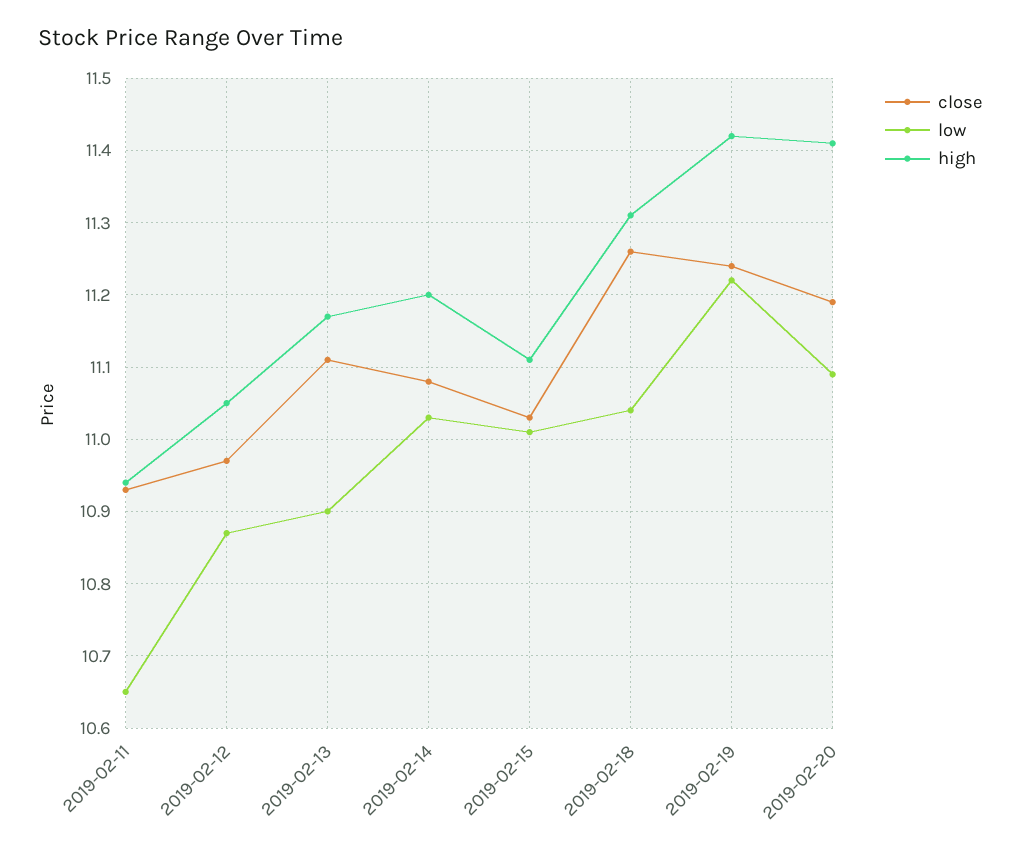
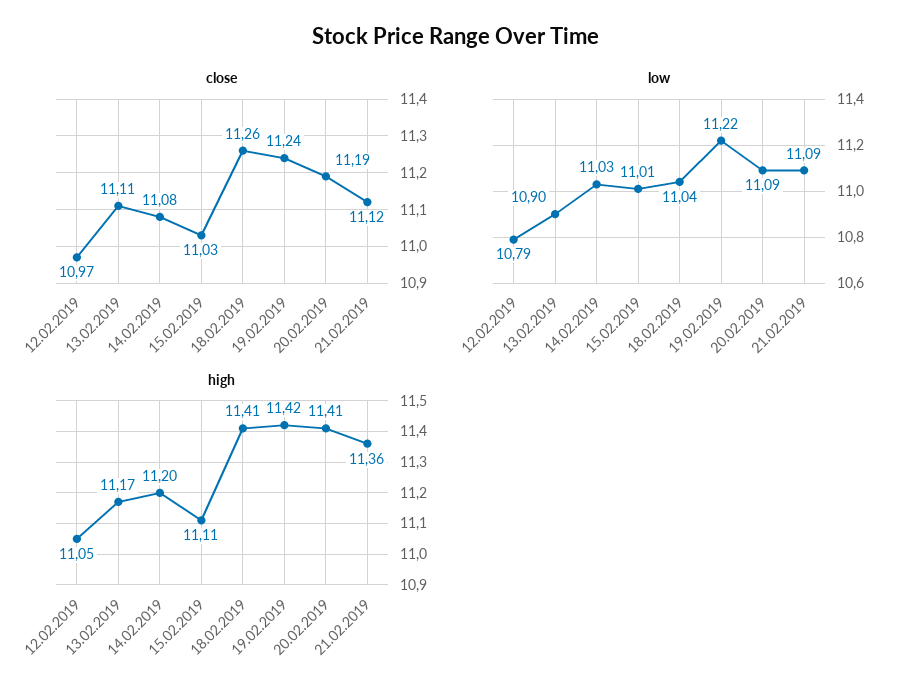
close, 2019-02-11: 10.93 -> none
low, 2019-02-11: 10.65 -> none
high, 2019-02-11: 10.94 -> none
low, 2019-02-12: 10.87 -> 10.79
high, 2019-02-18: 11.31 -> 11.41
close, 21.02.2019: none -> 11.12
low, 21.02.2019: none -> 11.09
high, 21.02.2019: none -> 11.36

